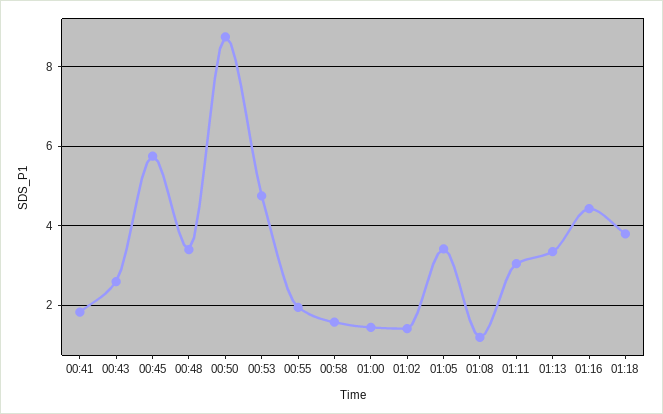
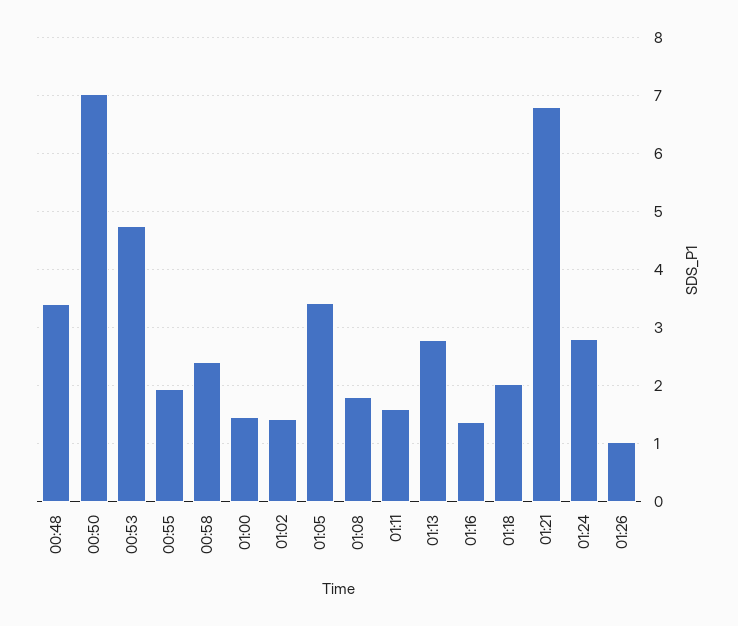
00:41: 1.8 -> none
00:43: 2.6 -> none
00:45: 5.8 -> none
00:50: 8.8 -> 7
00:58: 1.6 -> 2.4
01:08: 1.2 -> 1.8
01:11: 3 -> 1.6
01:13: 3.4 -> 2.8
01:16: 4.4 -> 1.4
01:18: 3.8 -> 2
01:21: none -> 6.8
01:24: none -> 2.8
01:26: none -> 1

